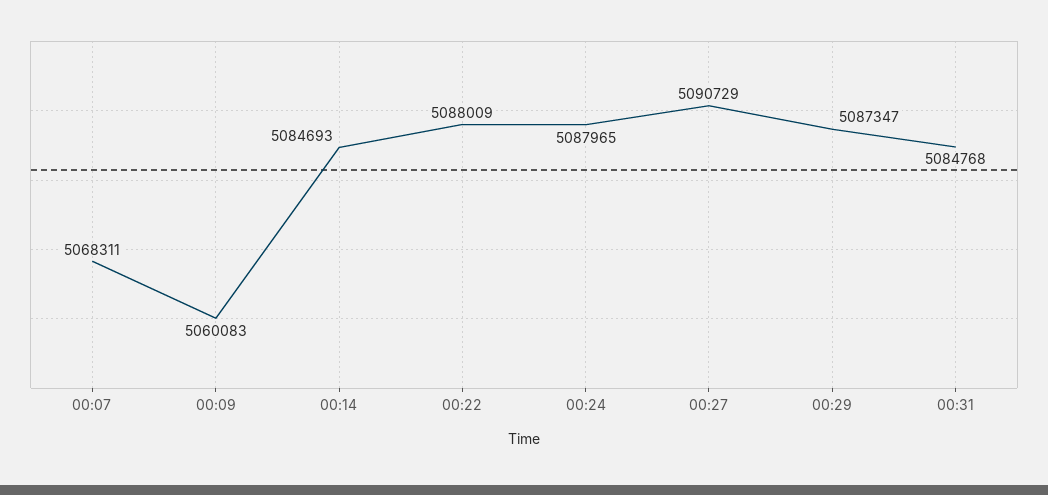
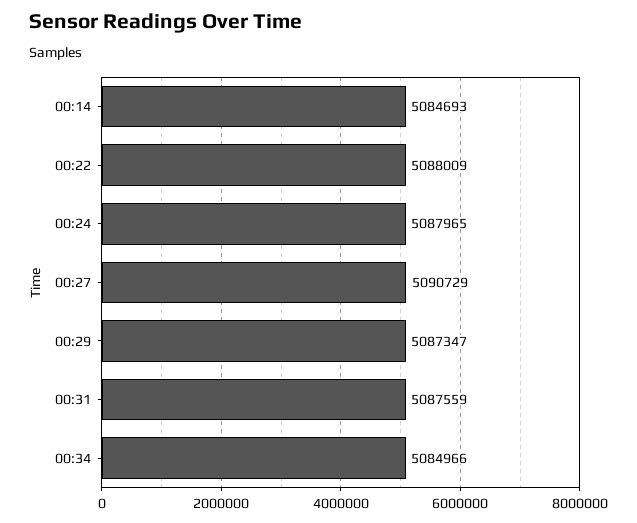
00:07: 5068311 -> none
00:09: 5060083 -> none
00:31: 5084768 -> 5087559
00:34: none -> 5084966

